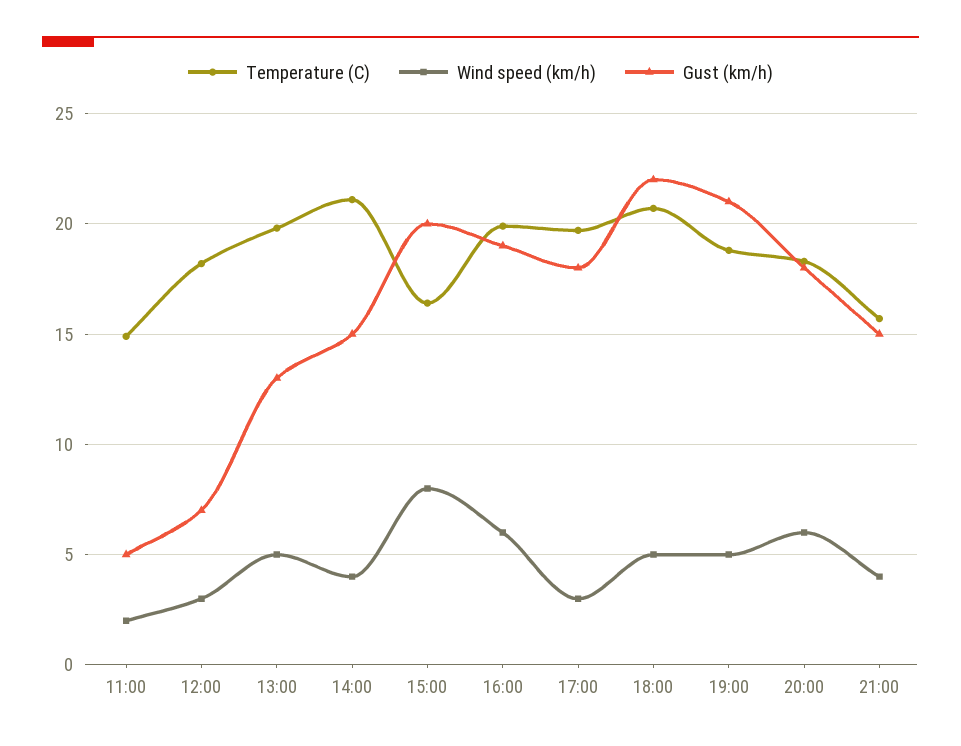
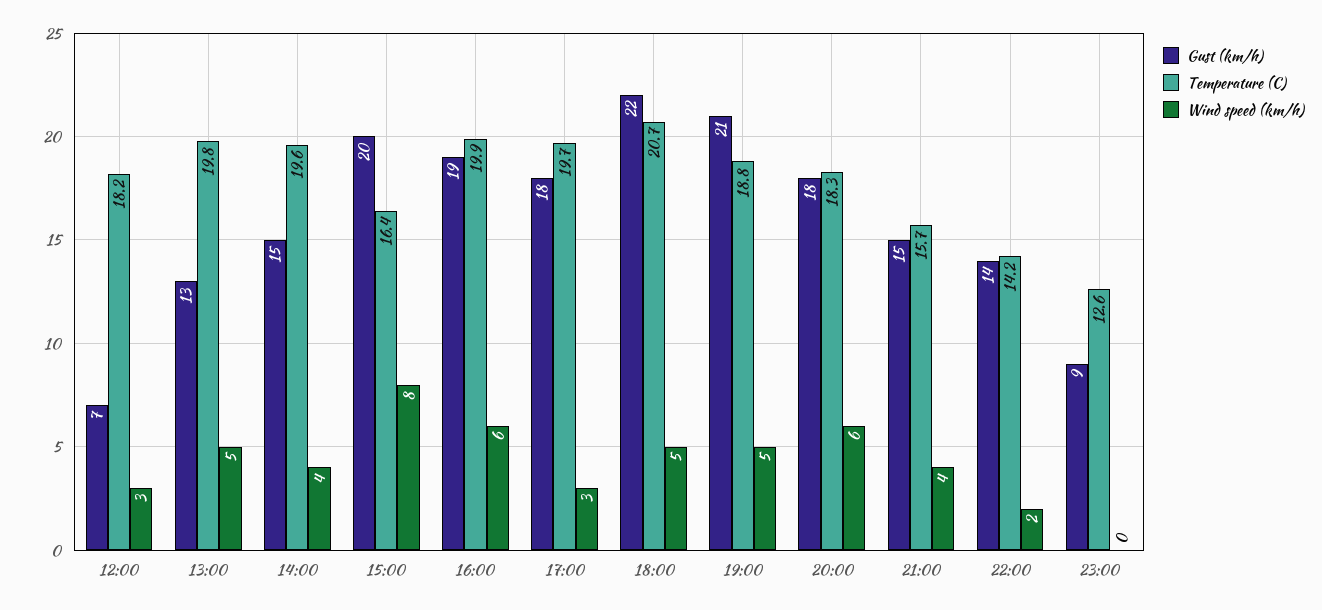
Temperature (C), 11:00: 15 -> none
Wind speed (km/h), 11:00: 2 -> none
Gust (km/h), 11:00: 5 -> none
Temperature (C), 14:00: 21 -> 19.6
Gust (km/h), 22:00: none -> 14
Temperature (C), 22:00: none -> 14.2
Wind speed (km/h), 22:00: none -> 2
Gust (km/h), 23:00: none -> 9
Temperature (C), 23:00: none -> 12.6
Wind speed (km/h), 23:00: none -> 0

